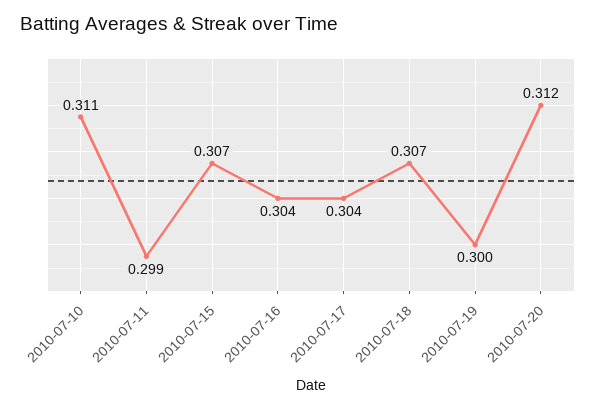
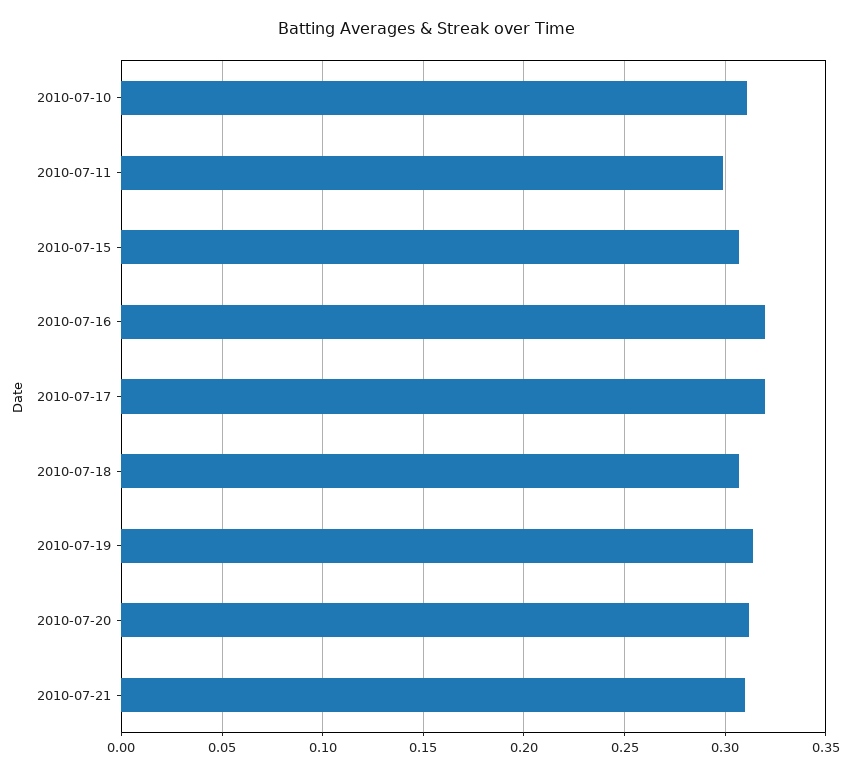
2010-07-16: 0.304 -> 0.32
2010-07-17: 0.304 -> 0.32
2010-07-19: 0.3 -> 0.315
2010-07-21: none -> 0.31

